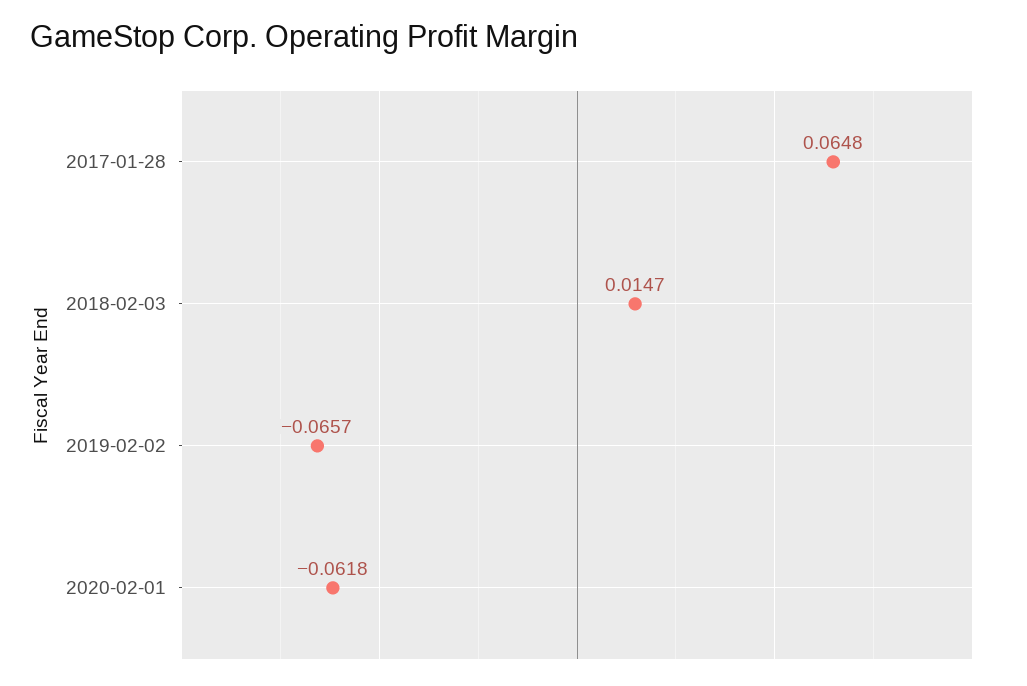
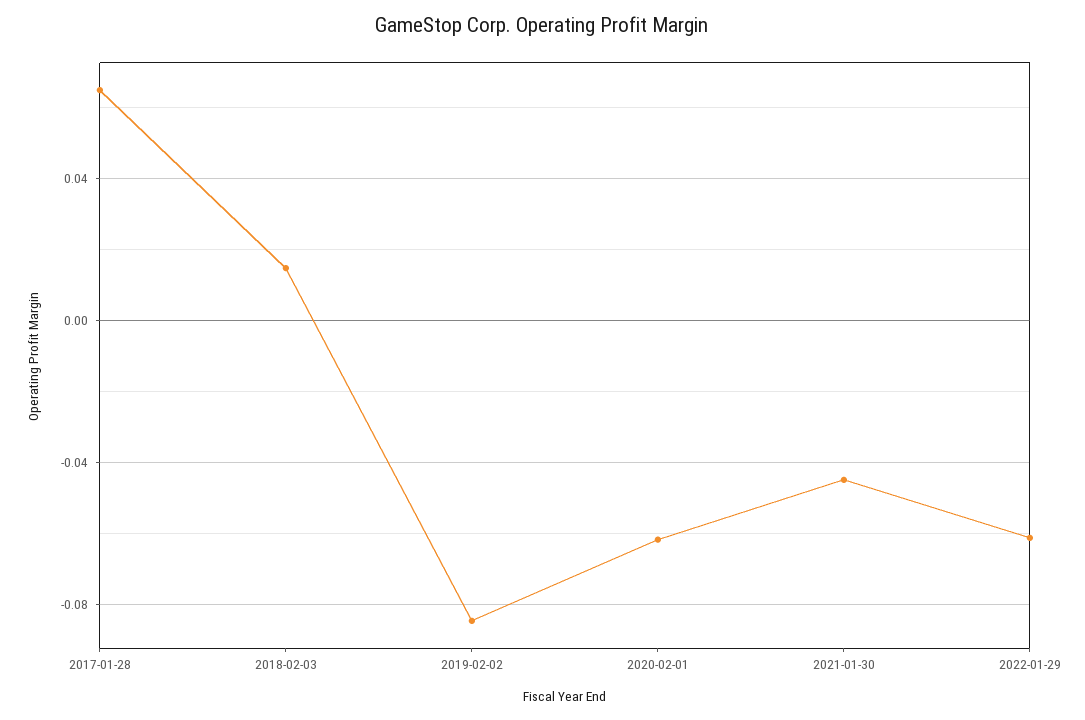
2019-02-02: -0.0657 -> -0.085
2021-01-30: none -> -0.045
2022-01-29: none -> -0.06

